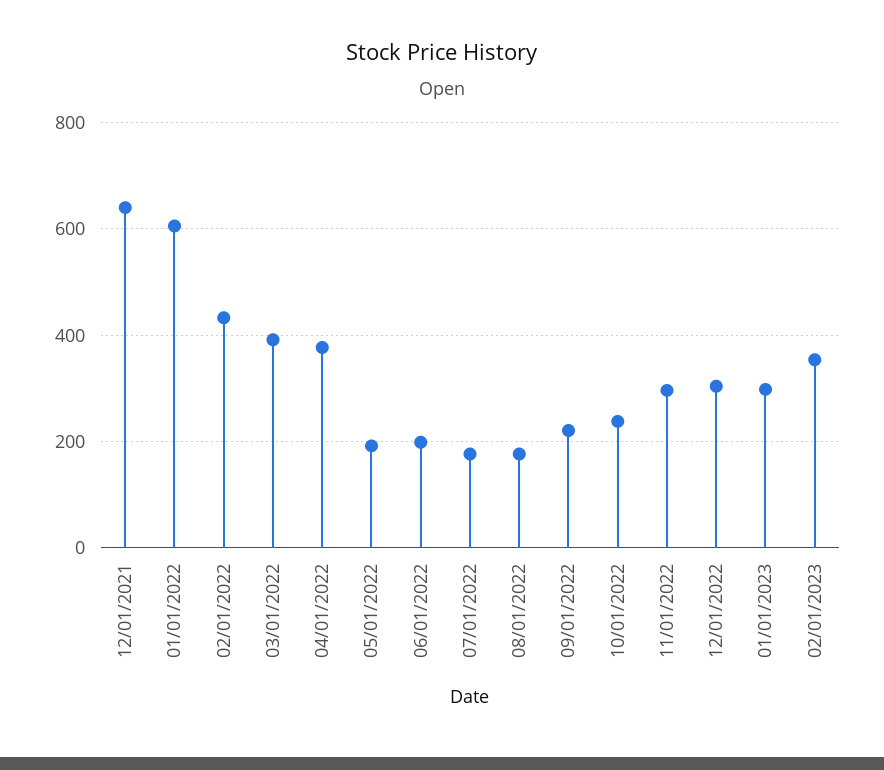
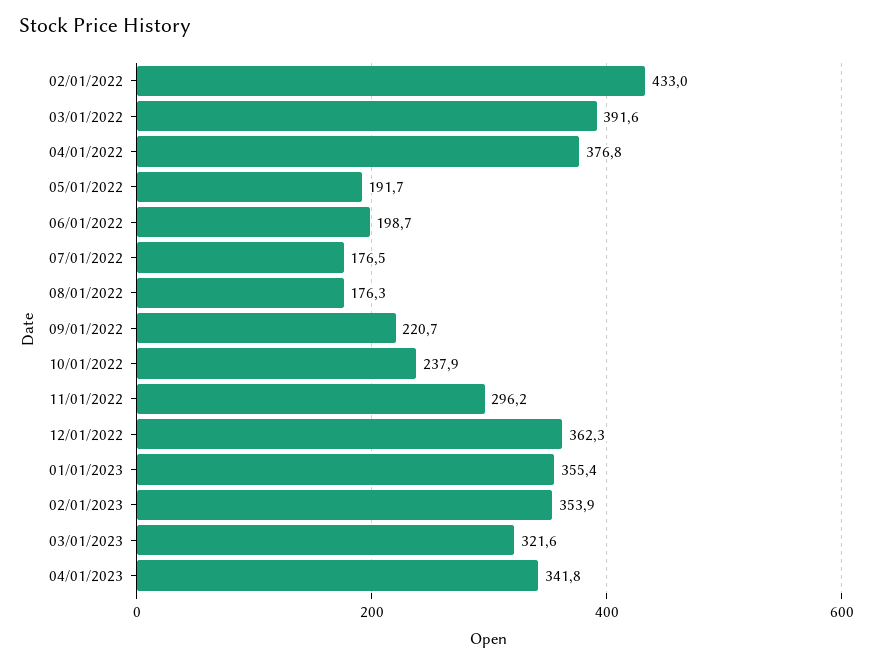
12/01/2021: 640 -> none
01/01/2022: 600 -> none
12/01/2022: 300 -> 362.3
01/01/2023: 300 -> 355.4
03/01/2023: none -> 321.6
04/01/2023: none -> 341.8

